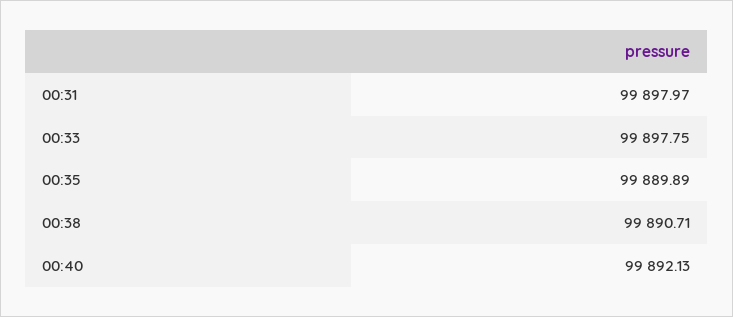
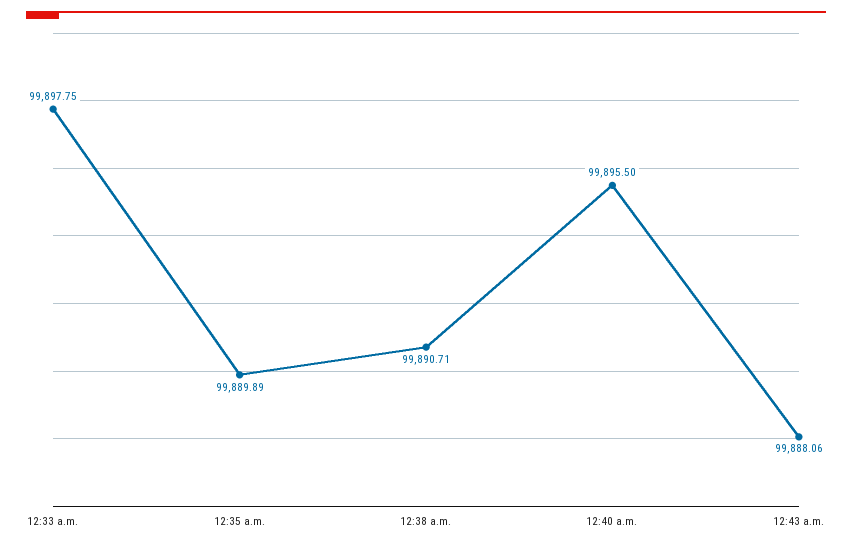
00:31: 99897.97 -> none
00:40: 99892.13 -> 99895.5
12:43 a.m.: none -> 99888.06

